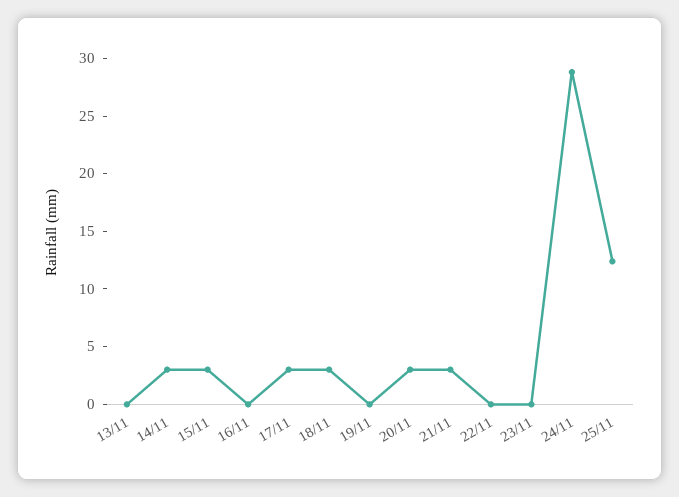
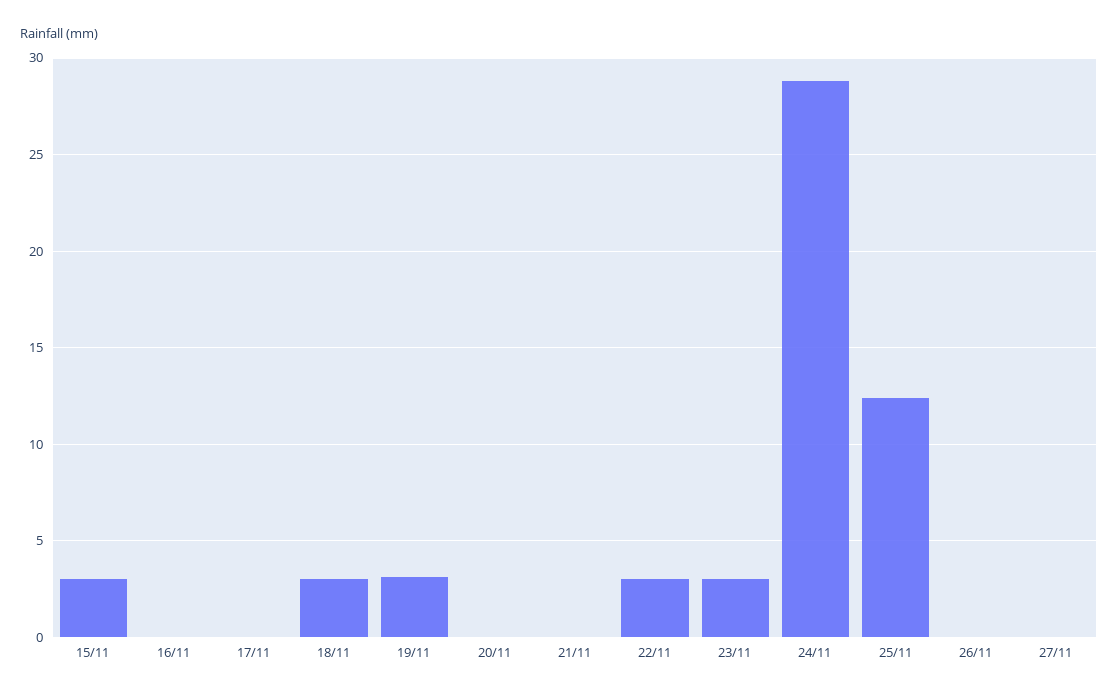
13/11: 0 -> none
14/11: 3 -> none
17/11: 3 -> 0
19/11: 0 -> 3
20/11: 3 -> 0
21/11: 3 -> 0
22/11: 0 -> 3
23/11: 0 -> 3
26/11: none -> 0
27/11: none -> 0

